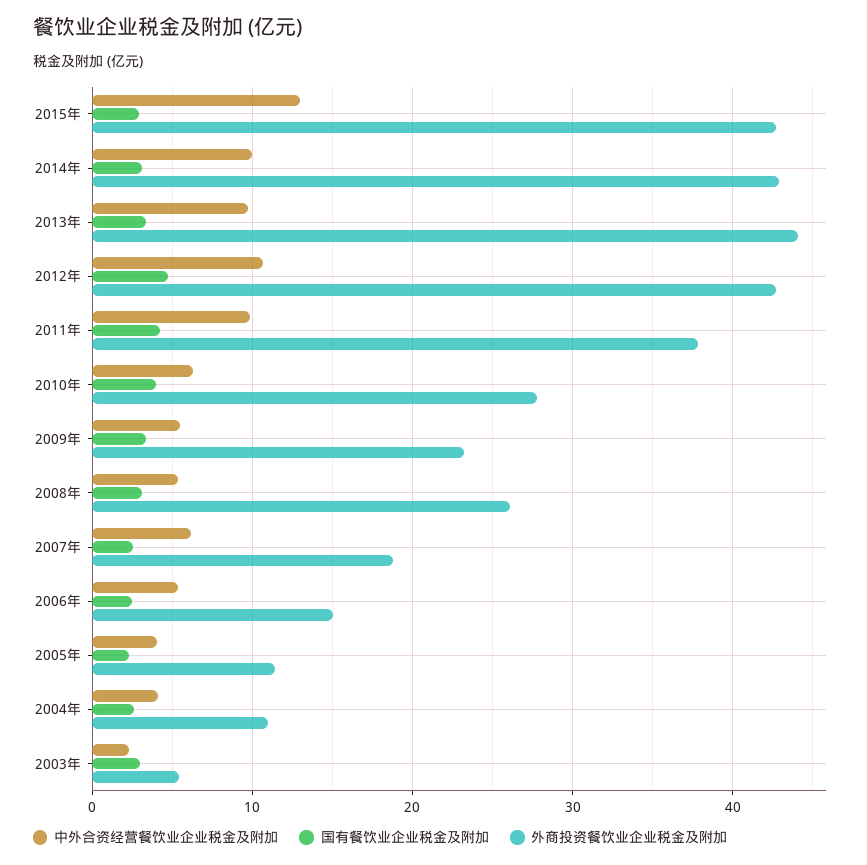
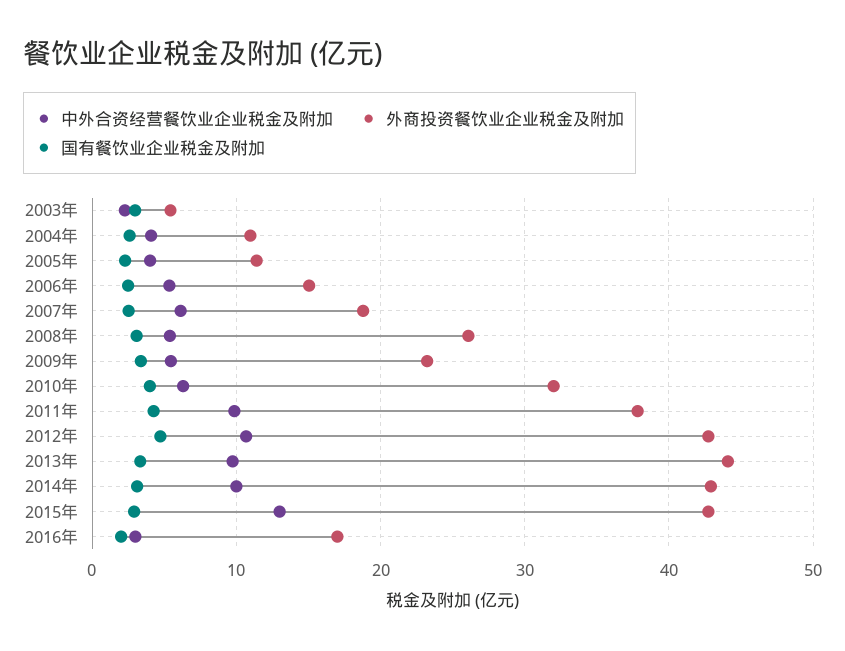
外商投资餐饮业企业税金及附加, 2010年: 28 -> 32
中外合资经营餐饮业企业税金及附加, 2016年: none -> 3
外商投资餐饮业企业税金及附加, 2016年: none -> 17
国有餐饮业企业税金及附加, 2016年: none -> 2

